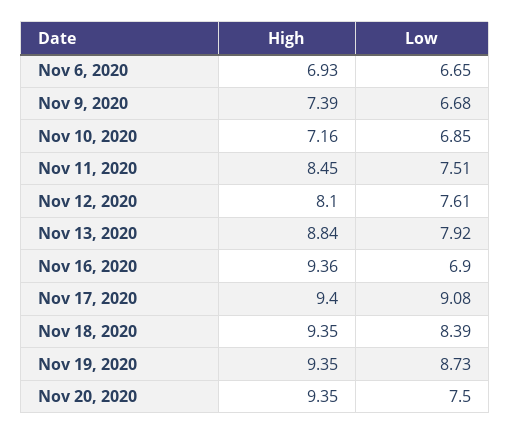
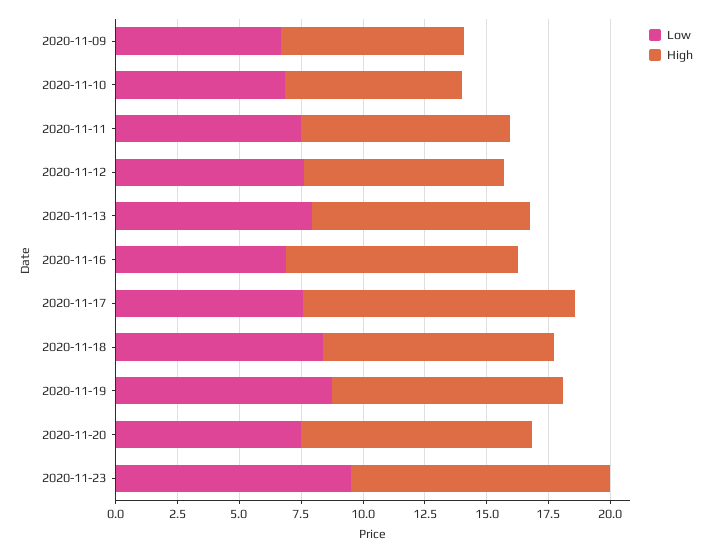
High, Nov 6, 2020: 6.93 -> none
Low, Nov 6, 2020: 6.65 -> none
High, Nov 17, 2020: 9.4 -> 11
Low, Nov 17, 2020: 9.08 -> 7.5
Low, 2020-11-23: none -> 9.5
High, 2020-11-23: none -> 10.5

